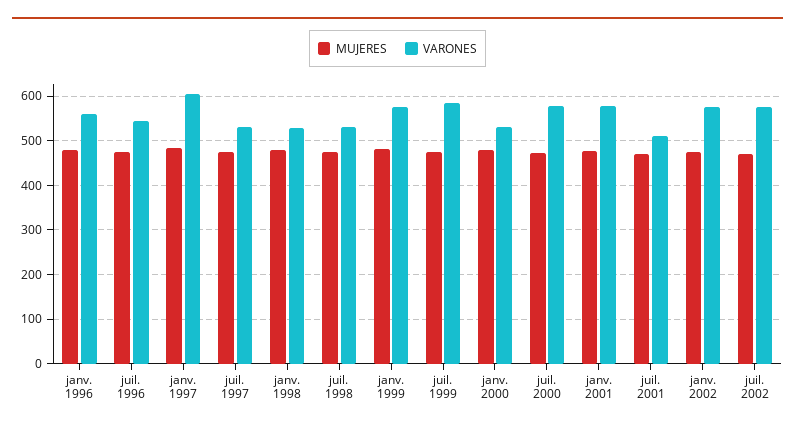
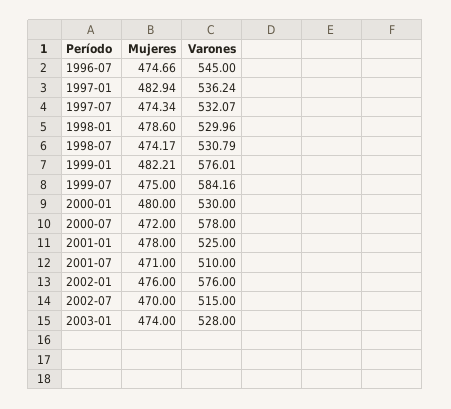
MUJERES, janv. 1996: 480 -> none
VARONES, janv. 1996: 560 -> none
VARONES, janv. 1997: 600 -> 536.24
VARONES, janv. 2001: 580 -> 525
VARONES, juil. 2002: 580 -> 515
MUJERES, 2003-01: none -> 474
VARONES, 2003-01: none -> 528

